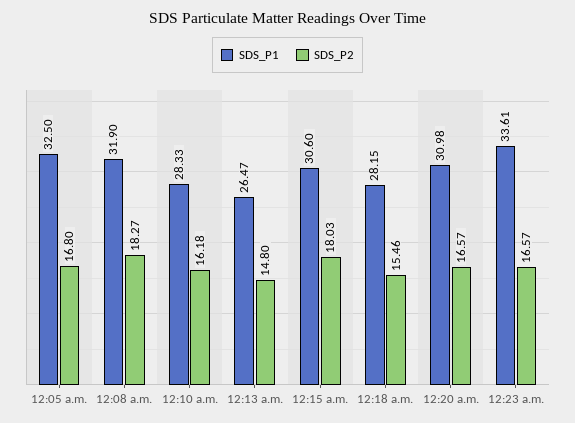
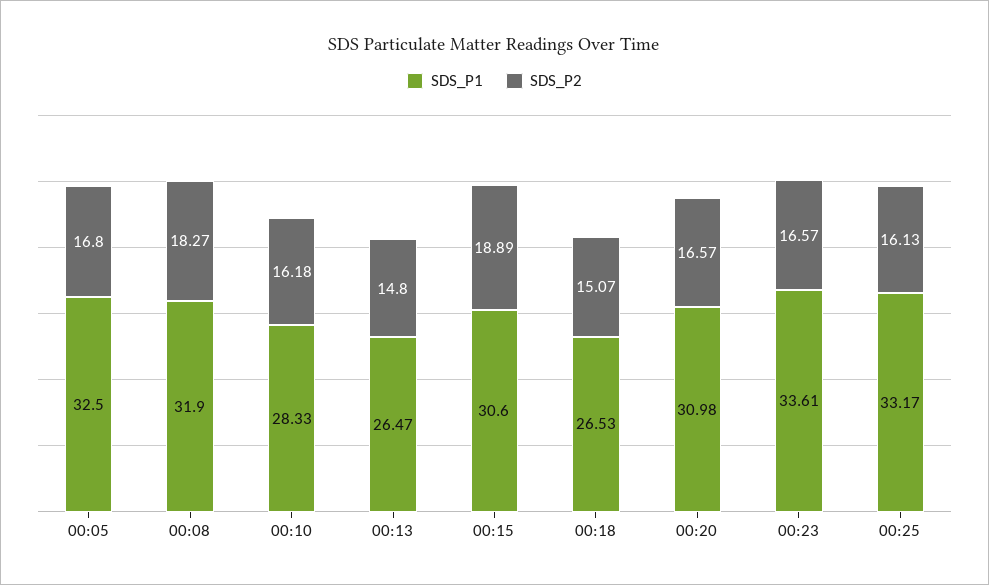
SDS_P2, 12:15 a.m.: 18.03 -> 18.89
SDS_P1, 12:18 a.m.: 28.15 -> 26.53
SDS_P2, 12:18 a.m.: 15.46 -> 15.07
SDS_P1, 00:25: none -> 33.17
SDS_P2, 00:25: none -> 16.13

